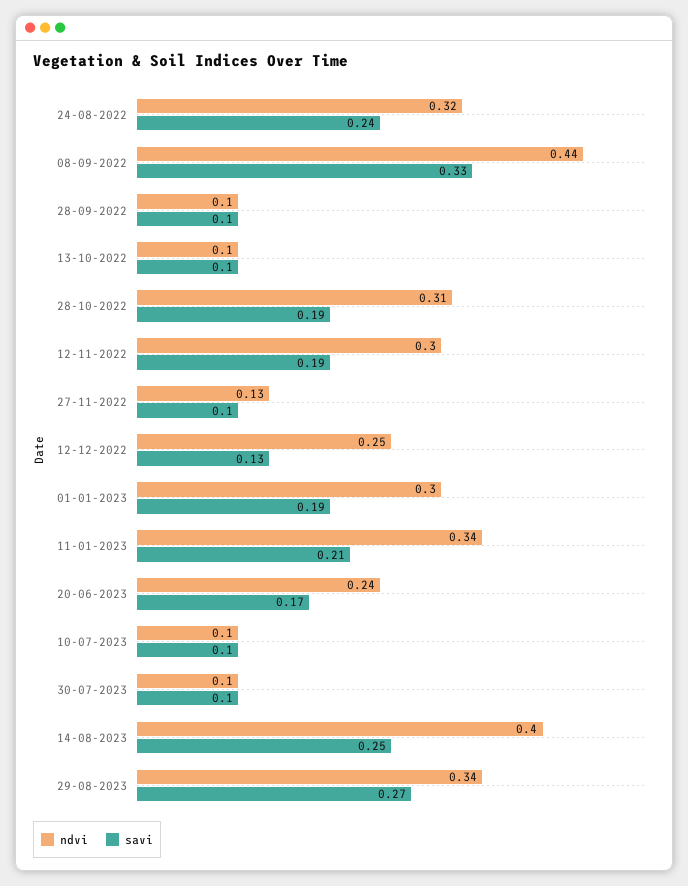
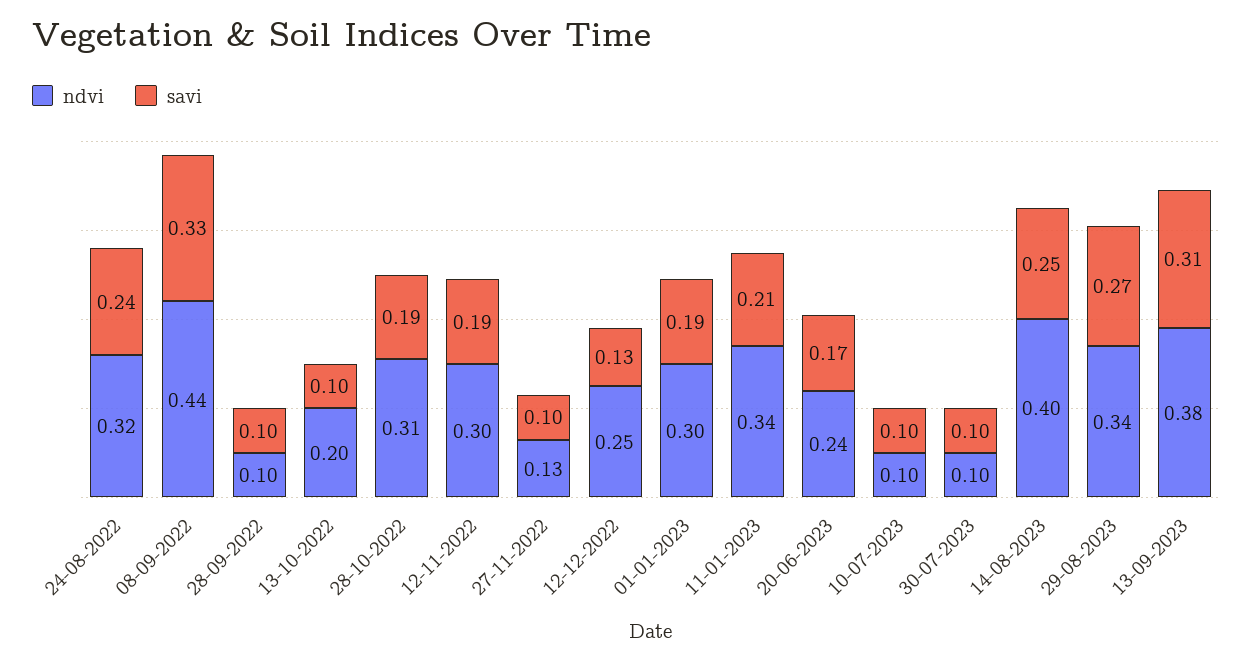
ndvi, 13-10-2022: 0.1 -> 0.2
ndvi, 13-09-2023: none -> 0.38
savi, 13-09-2023: none -> 0.31

